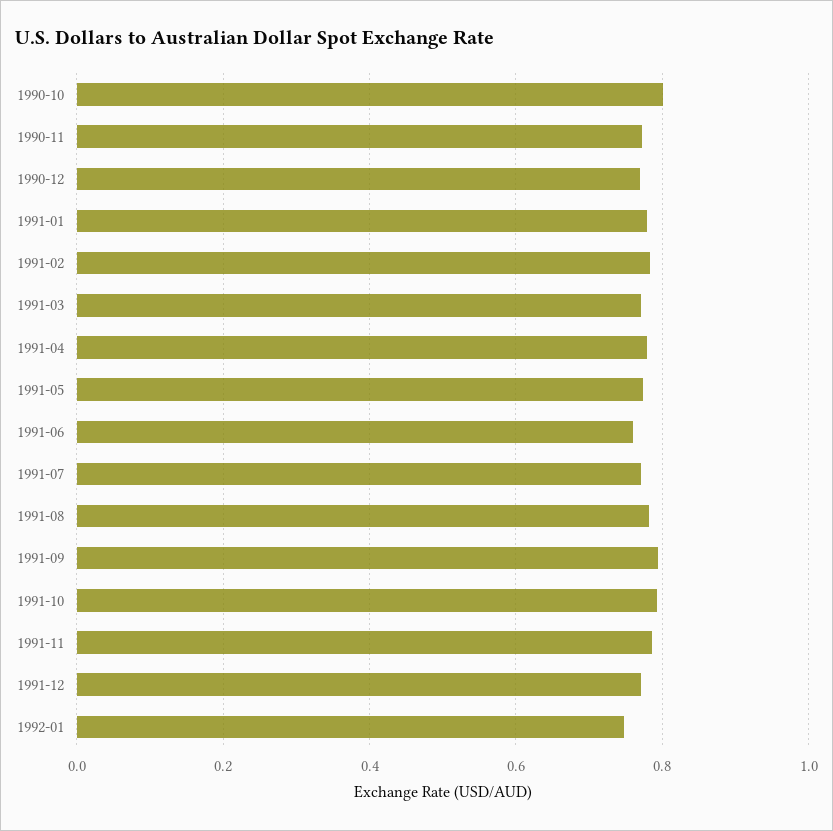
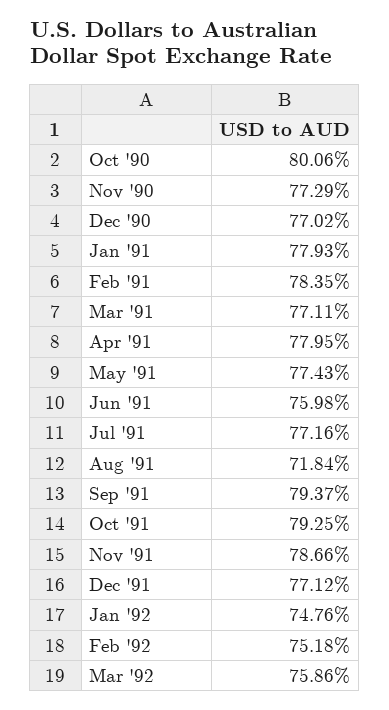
1991-08: 0.78 -> 0.7184
Feb '92: none -> 0.7518
Mar '92: none -> 0.7586

